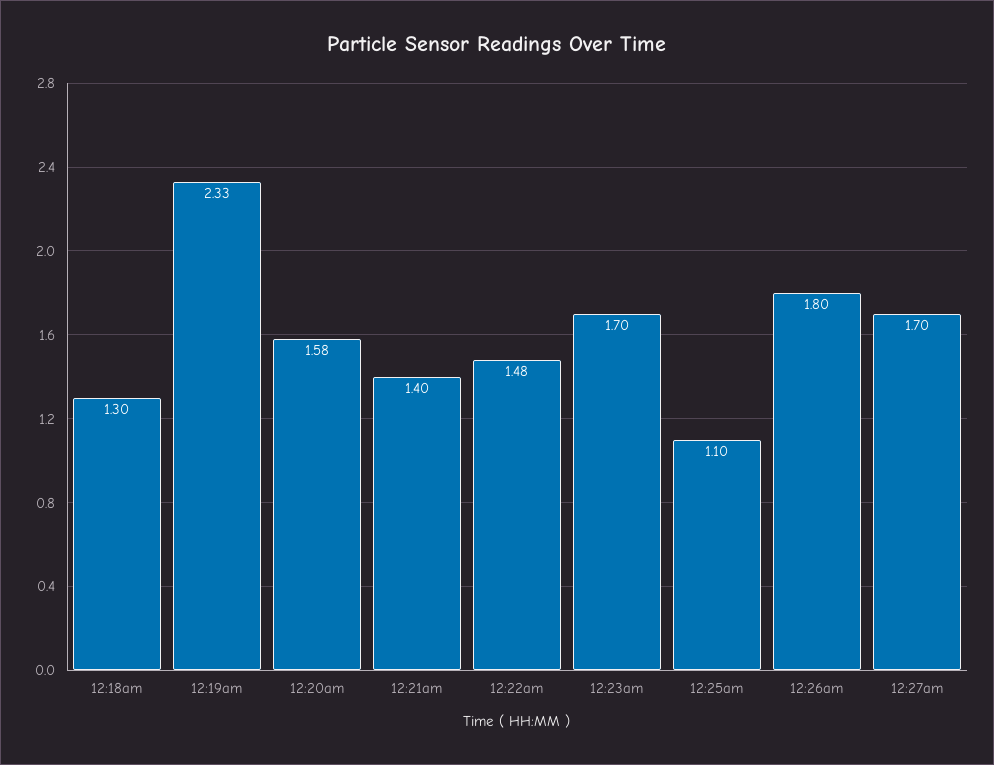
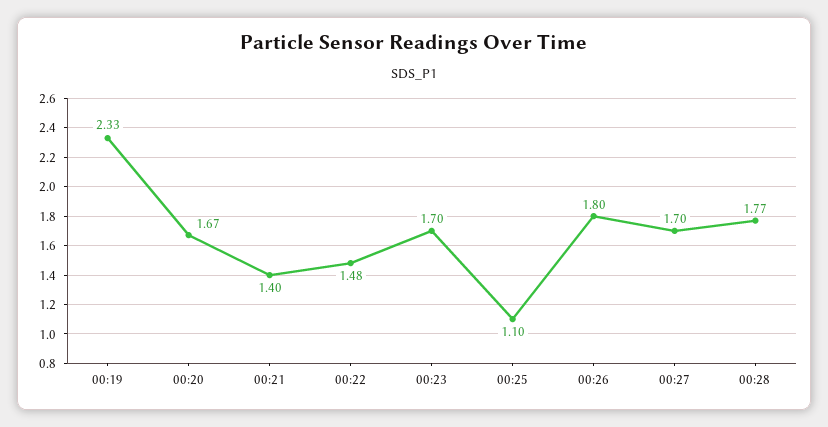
12:18am: 1.3 -> none
12:20am: 1.58 -> 1.67
00:28: none -> 1.77

